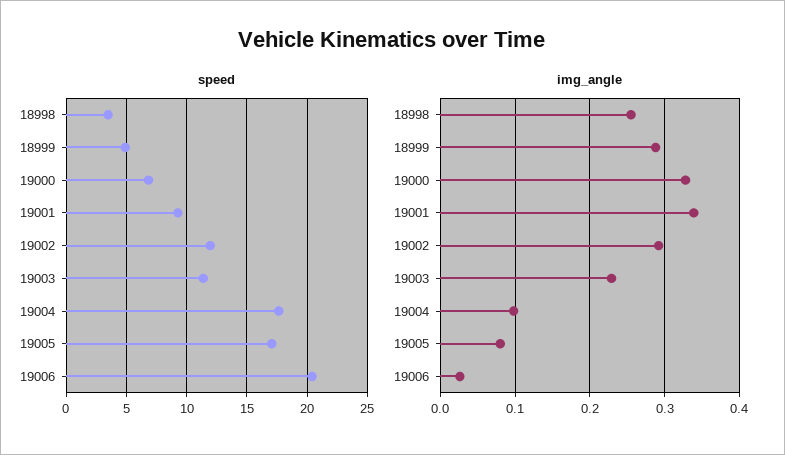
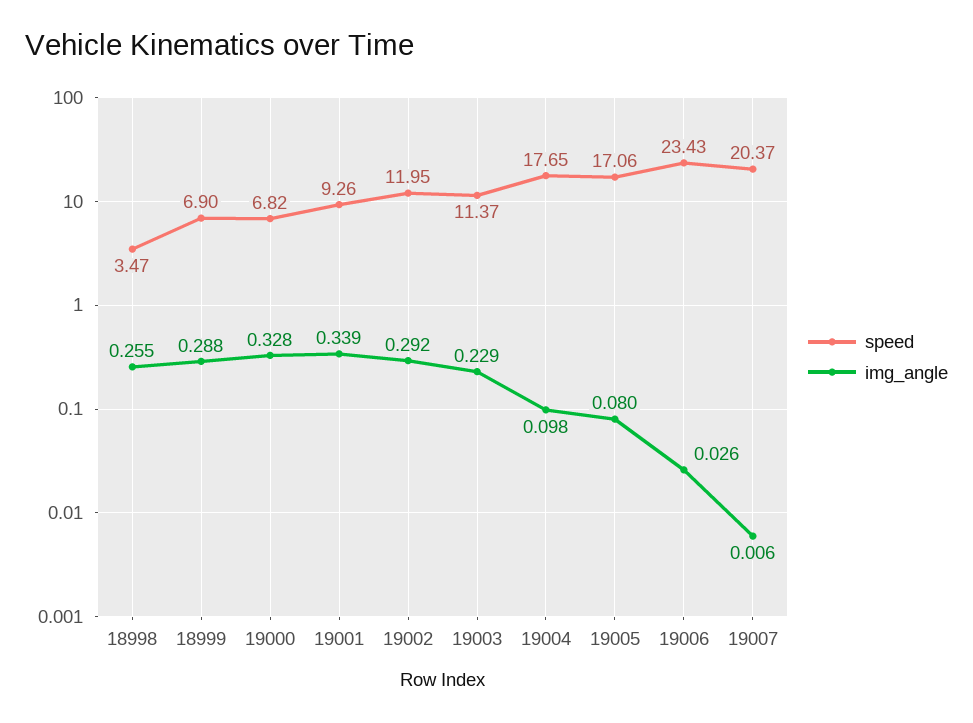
speed, 18999: 5 -> 6.9
speed, 19006: 20.5 -> 23.43
speed, 19007: none -> 20.37
img_angle, 19007: none -> 0.006

